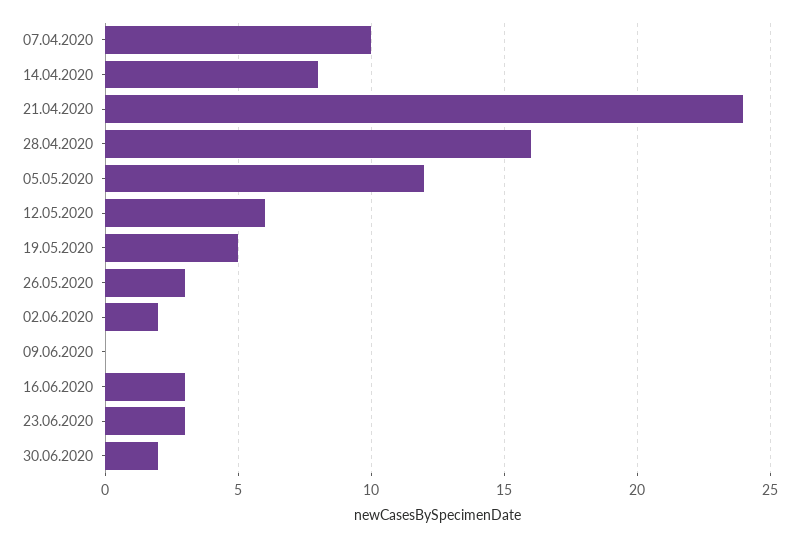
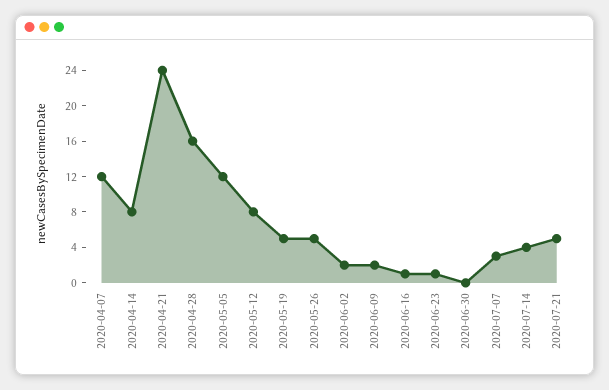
07.04.2020: 10 -> 12
12.05.2020: 6 -> 8
26.05.2020: 3 -> 5
09.06.2020: 0 -> 2
16.06.2020: 3 -> 1
23.06.2020: 3 -> 1
30.06.2020: 2 -> 0
2020-07-07: none -> 3
2020-07-14: none -> 4
2020-07-21: none -> 5

